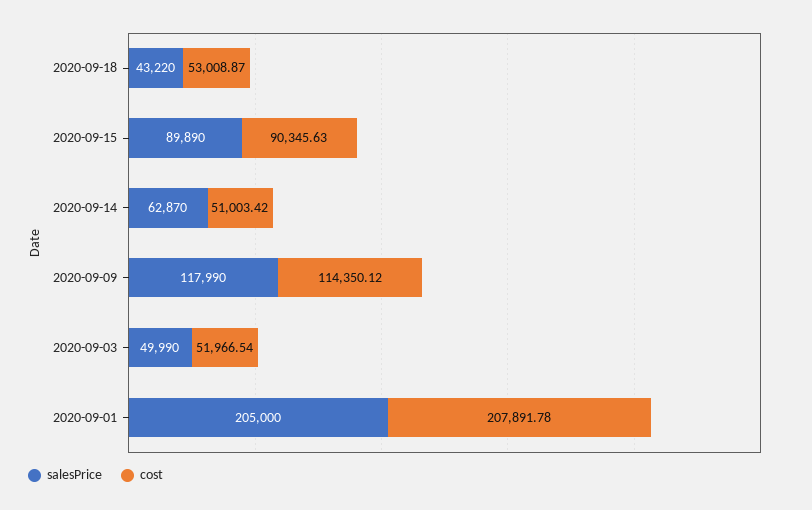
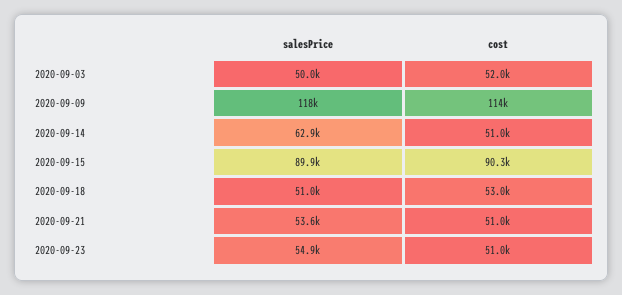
salesPrice, 2020-09-18: 43220 -> 51000
salesPrice, 2020-09-01: 205000 -> none
cost, 2020-09-01: 207891.78 -> none
salesPrice, 2020-09-21: none -> 53600
cost, 2020-09-21: none -> 51000
salesPrice, 2020-09-23: none -> 54900
cost, 2020-09-23: none -> 51000

